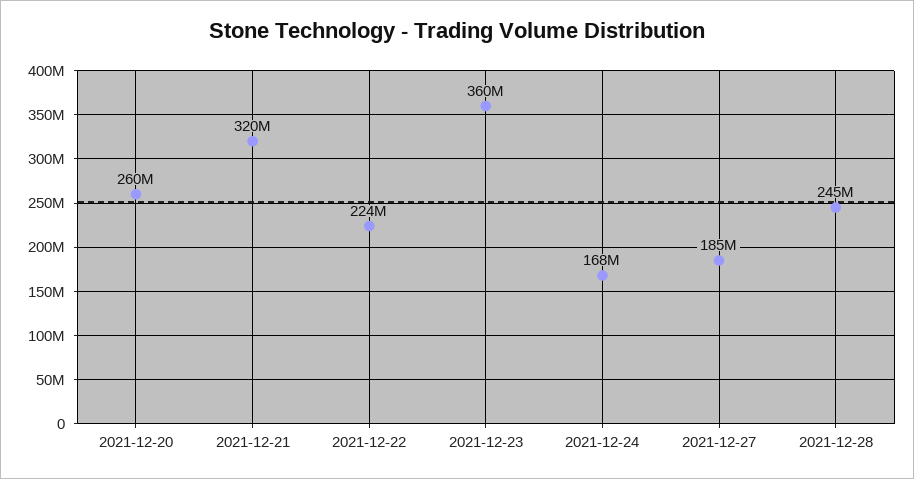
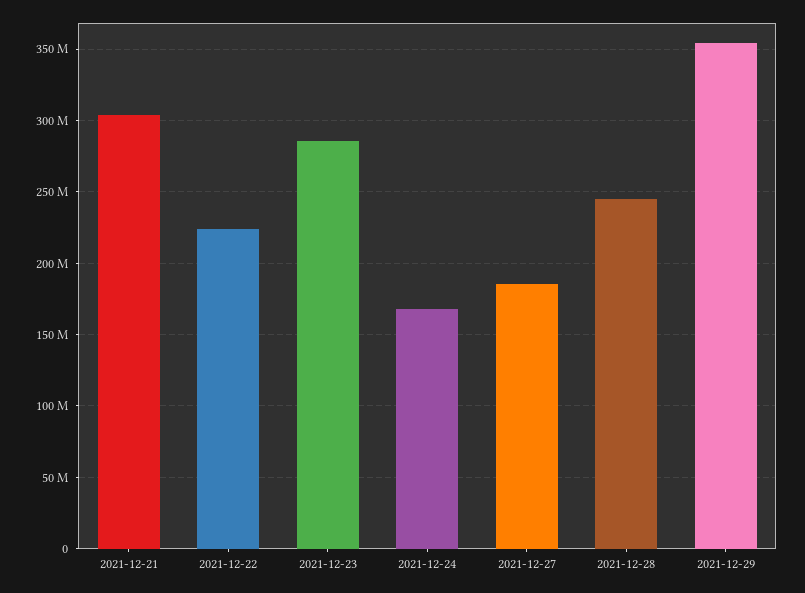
2021-12-20: 260000000 -> none
2021-12-21: 320000000 -> 305000000
2021-12-23: 360000000 -> 285000000
2021-12-29: none -> 355000000

